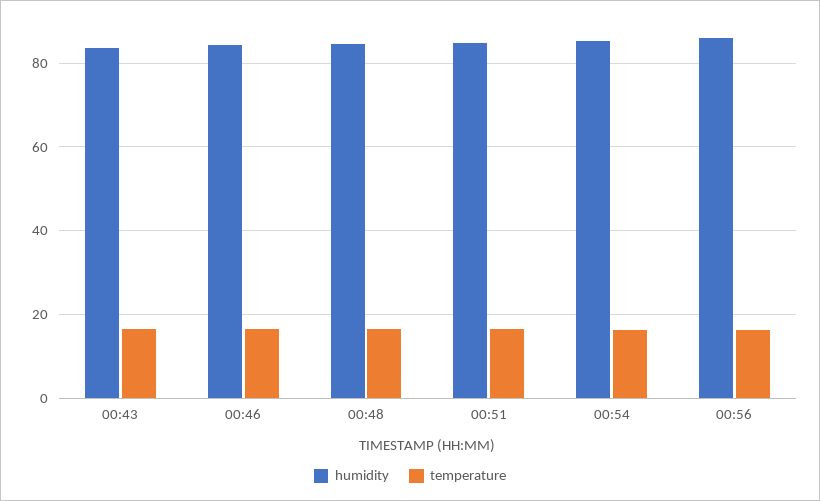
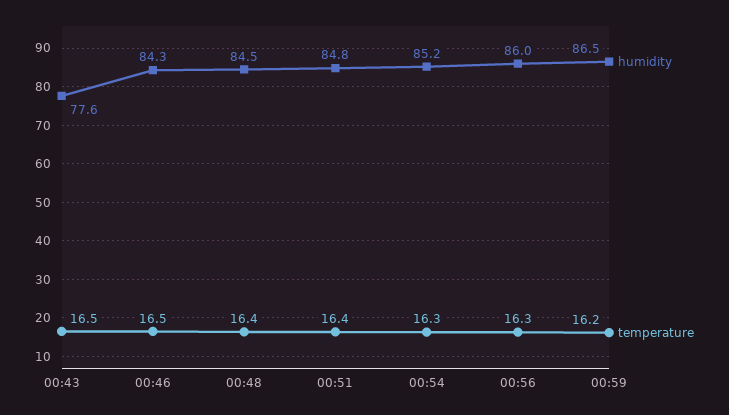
humidity, 00:43: 84 -> 77.6
humidity, 00:59: none -> 86.5
temperature, 00:59: none -> 16.2

